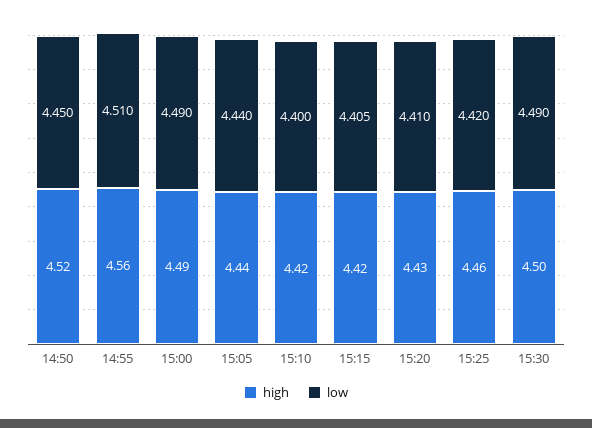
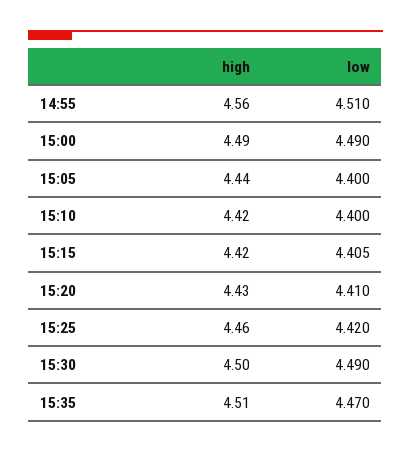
high, 14:50: 4.52 -> none
low, 14:50: 4.45 -> none
low, 15:05: 4.44 -> 4.4
high, 15:35: none -> 4.51
low, 15:35: none -> 4.47

